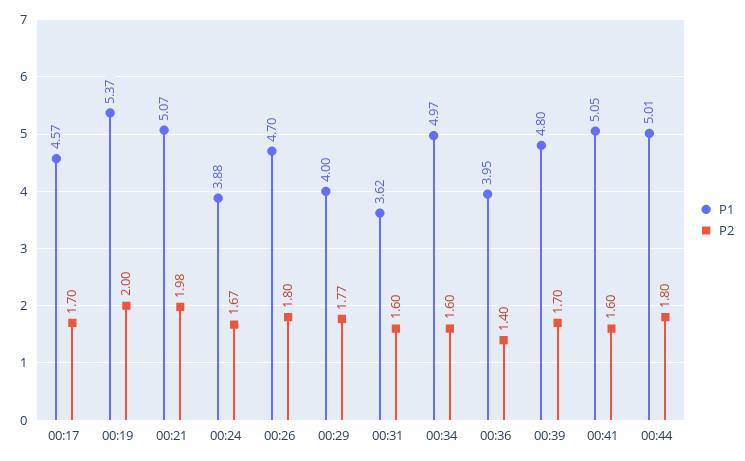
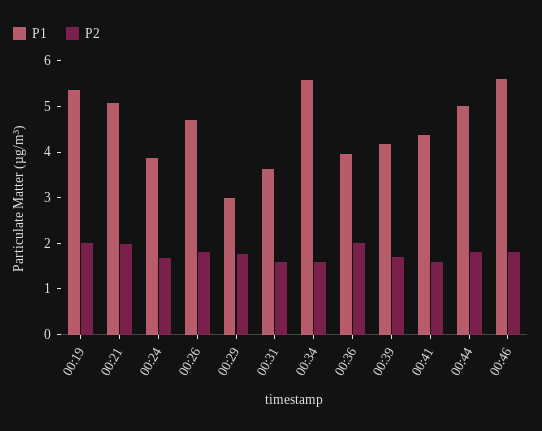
P1, 00:17: 4.57 -> none
P2, 00:17: 1.7 -> none
P1, 00:29: 4 -> 3
P1, 00:34: 4.97 -> 5.6
P2, 00:36: 1.4 -> 2
P1, 00:39: 4.8 -> 4.2
P1, 00:41: 5.05 -> 4.4
P1, 00:46: none -> 5.6
P2, 00:46: none -> 1.8

